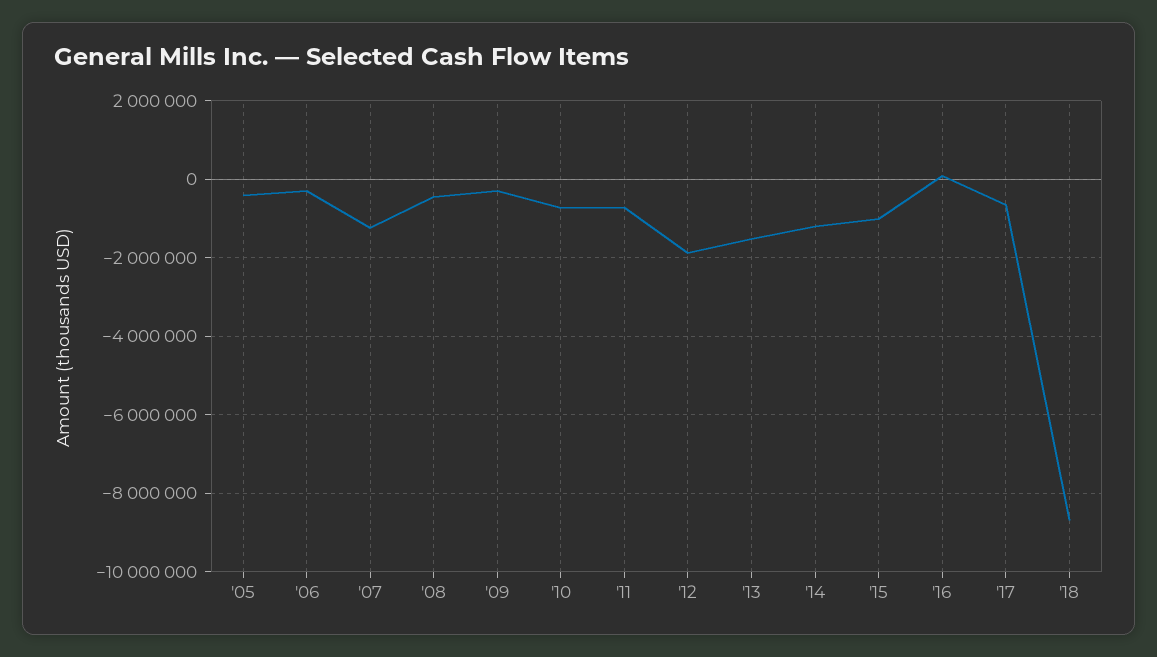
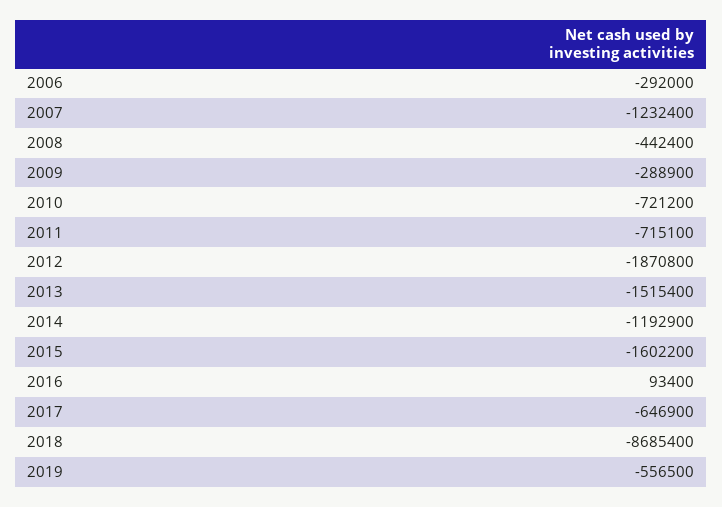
'05: -400000 -> none
'15: -1000000 -> -1602200
2019: none -> -556500

